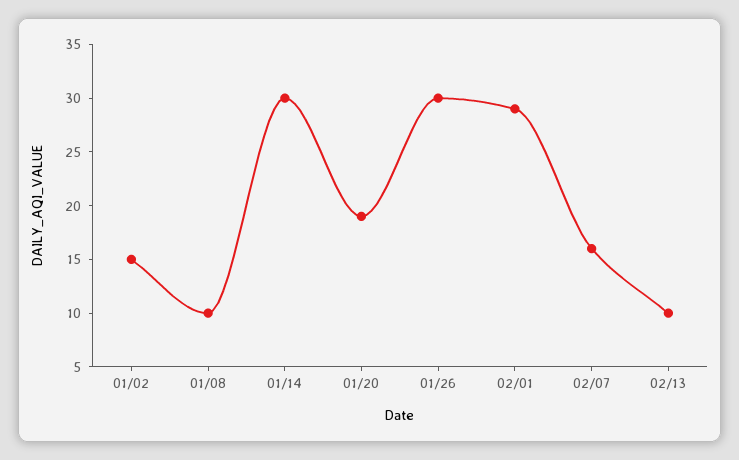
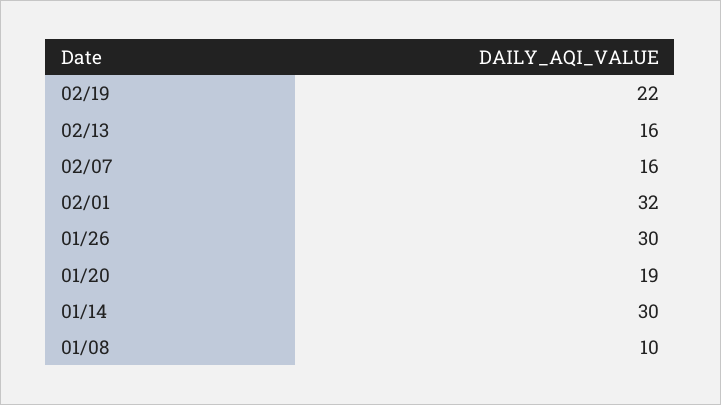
01/02: 15 -> none
02/01: 29 -> 32
02/13: 10 -> 16
02/19: none -> 22

